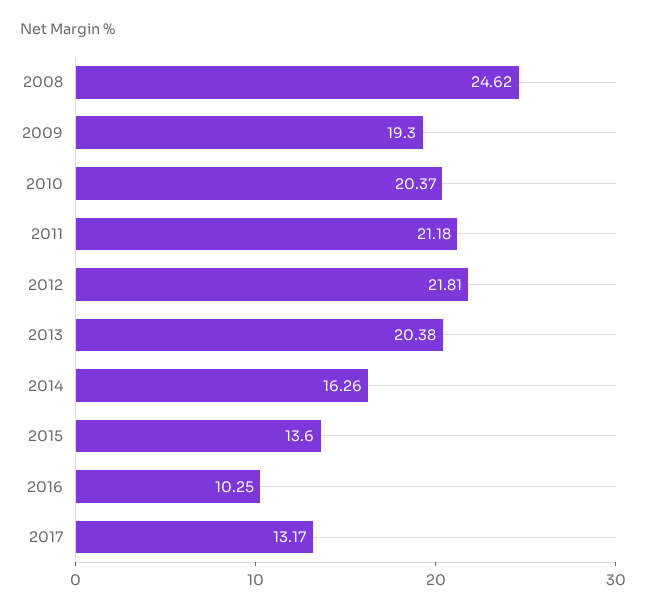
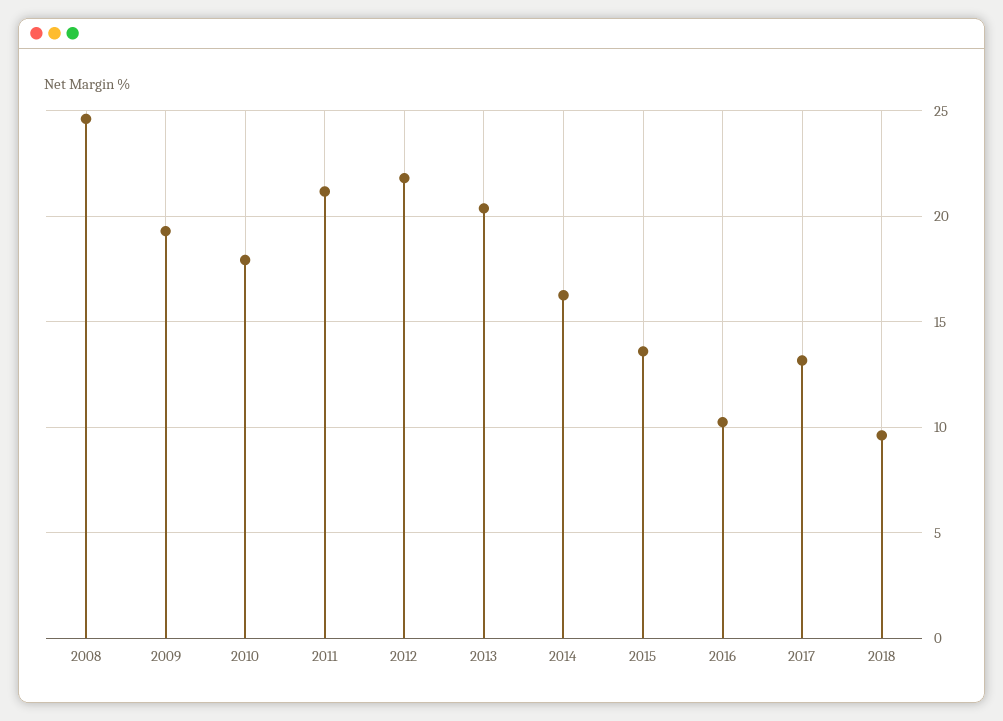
2010: 20.37 -> 18
2018: none -> 9.5

